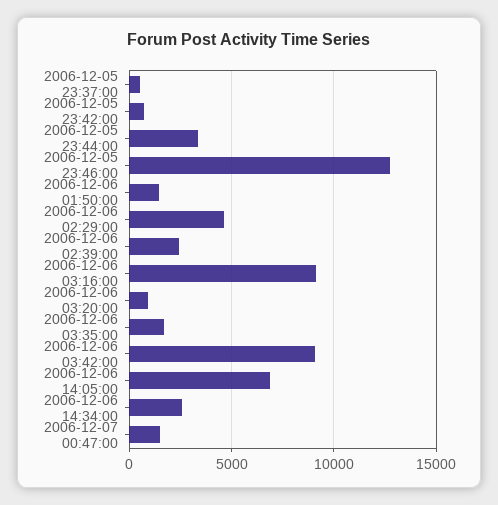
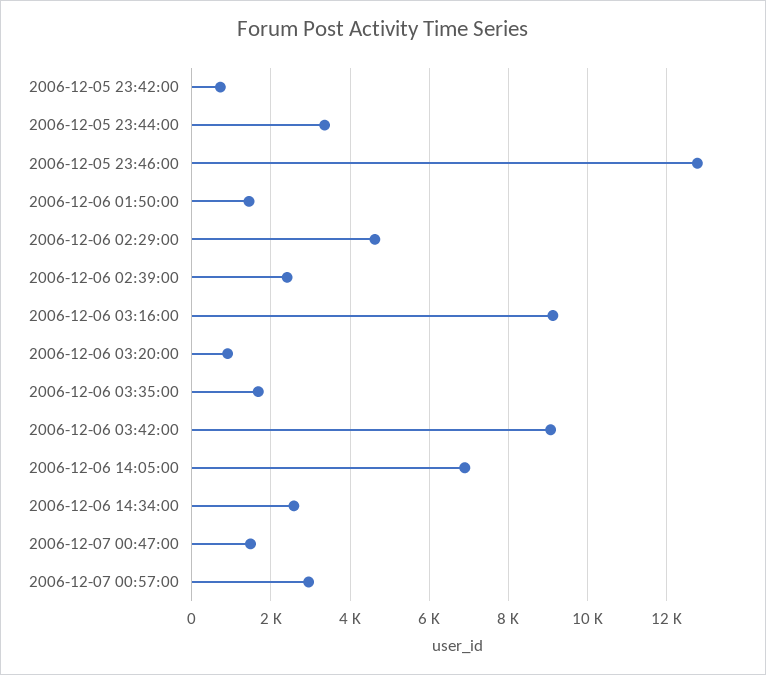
2006-12-05 23:37:00: 500 -> none
2006-12-07 00:57:00: none -> 3000

